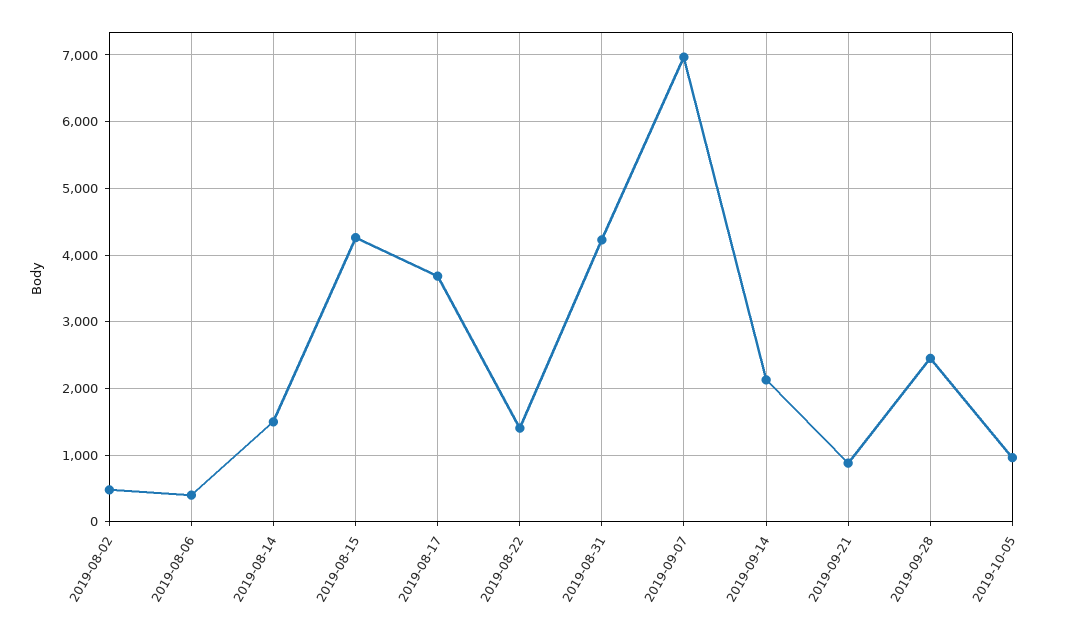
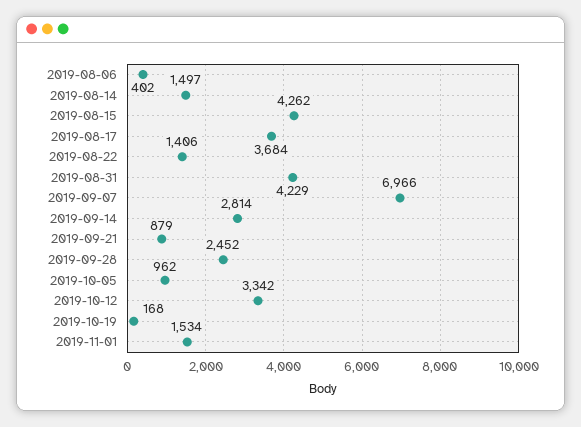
2019-08-02: 500 -> none
2019-09-14: 2100 -> 2814
2019-10-12: none -> 3342
2019-10-19: none -> 168
2019-11-01: none -> 1534

